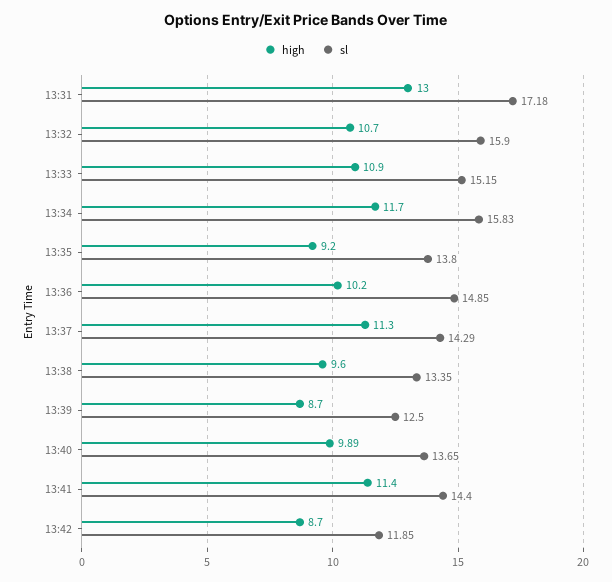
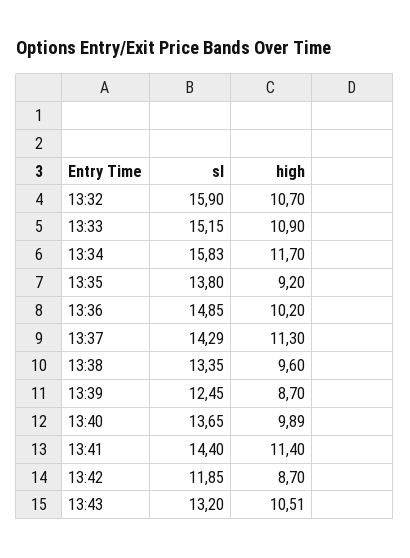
high, 13:31: 13 -> none
sl, 13:31: 17.18 -> none
sl, 13:39: 12.5 -> 12.45
sl, 13:43: none -> 13.2
high, 13:43: none -> 10.51

